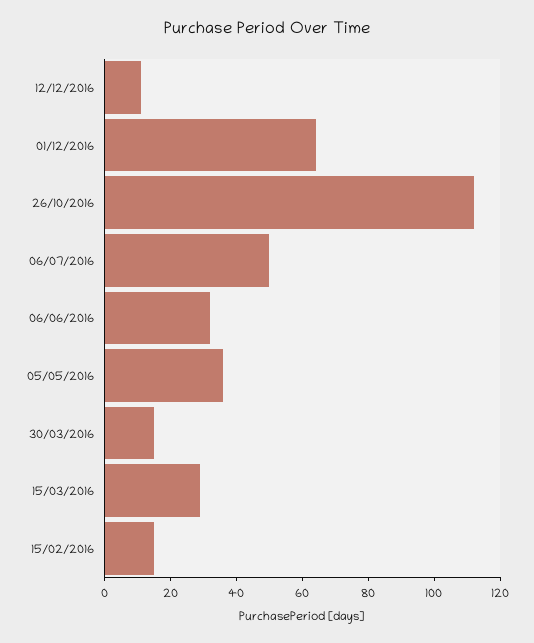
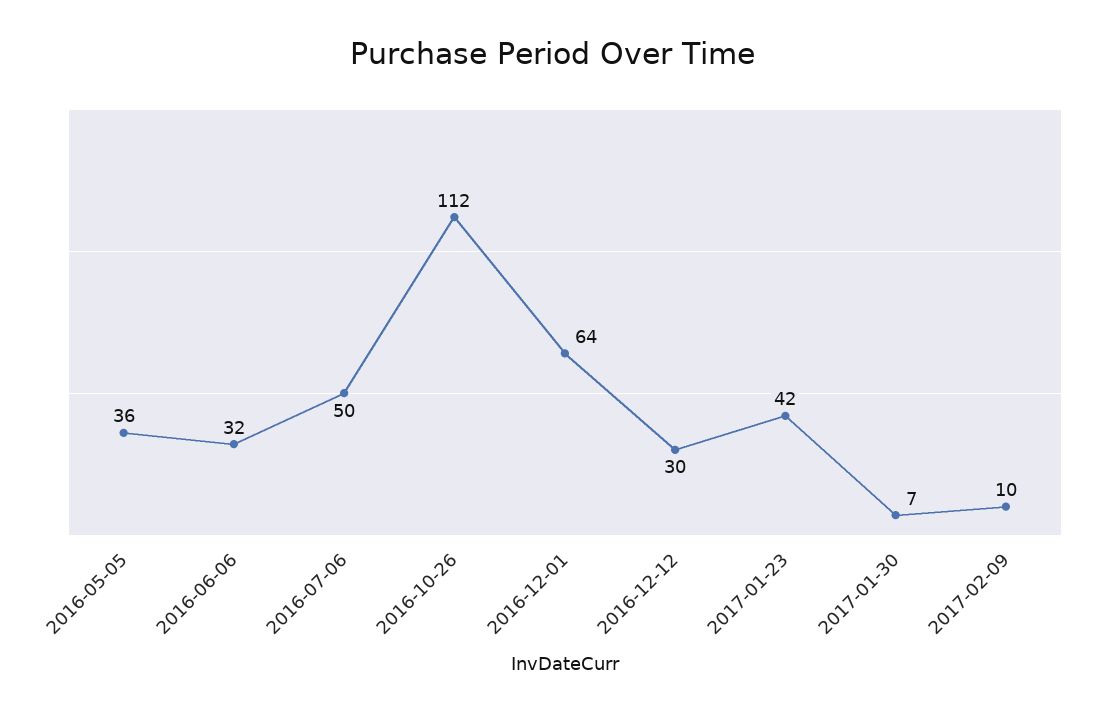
12/12/2016: 10 -> 30
30/03/2016: 15 -> none
15/03/2016: 30 -> none
15/02/2016: 15 -> none
2017-01-23: none -> 42
2017-01-30: none -> 7
2017-02-09: none -> 10

